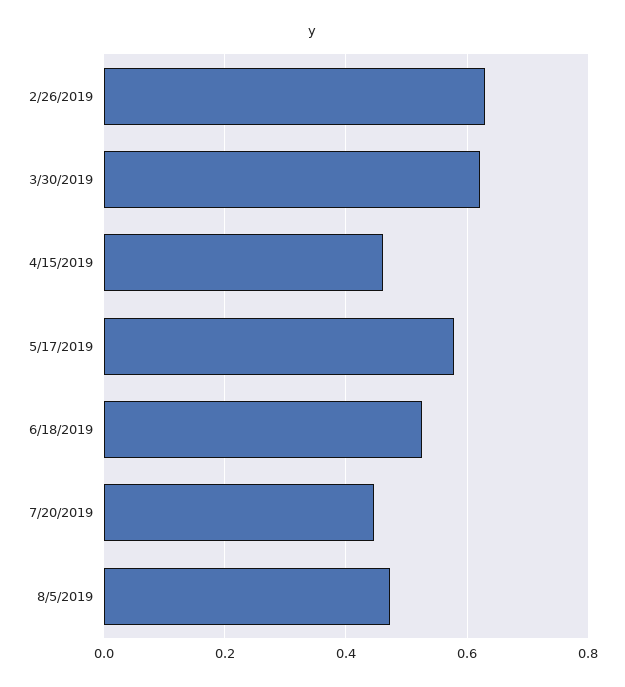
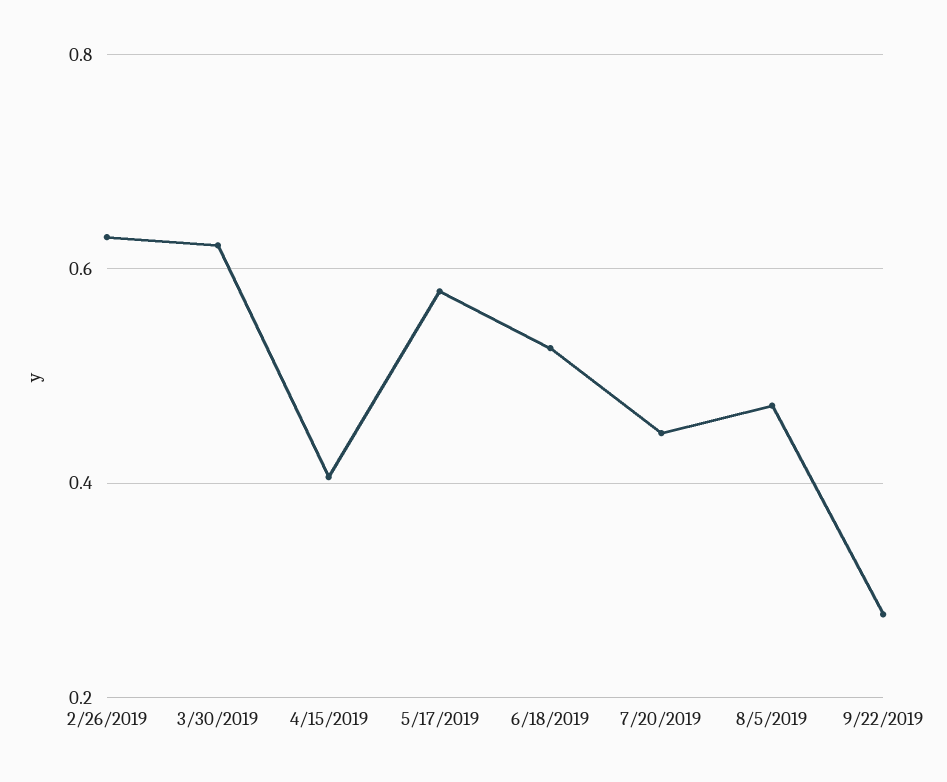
4/15/2019: 0.46 -> 0.4
9/22/2019: none -> 0.28

